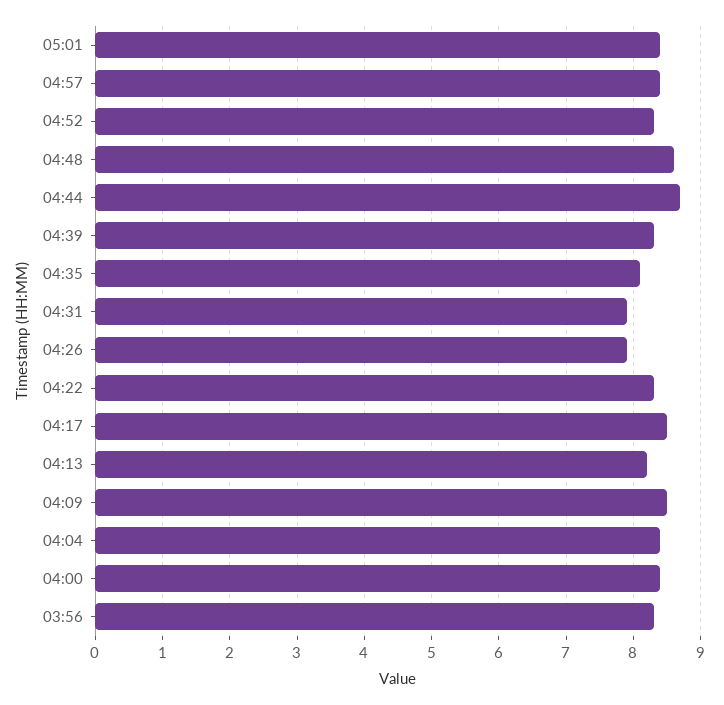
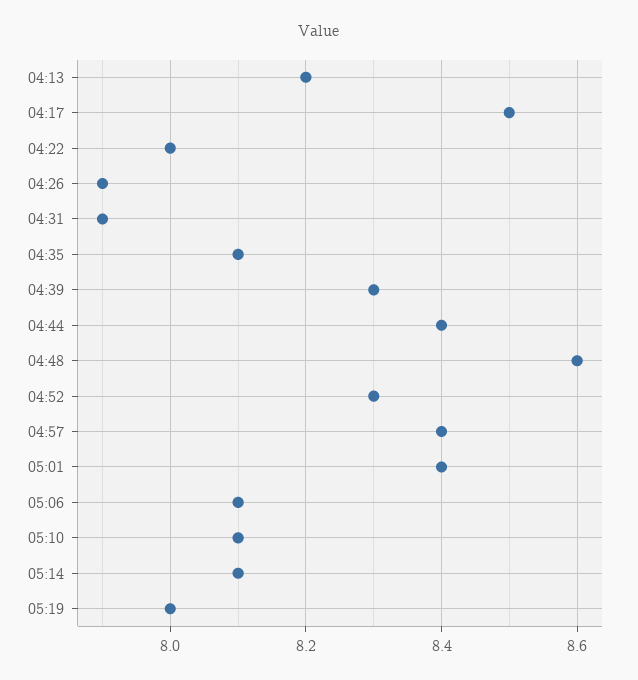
04:44: 8.7 -> 8.4
04:22: 8.3 -> 8
04:09: 8.5 -> none
04:04: 8.4 -> none
04:00: 8.4 -> none
03:56: 8.3 -> none
05:06: none -> 8.1
05:10: none -> 8.1
05:14: none -> 8.1
05:19: none -> 8

